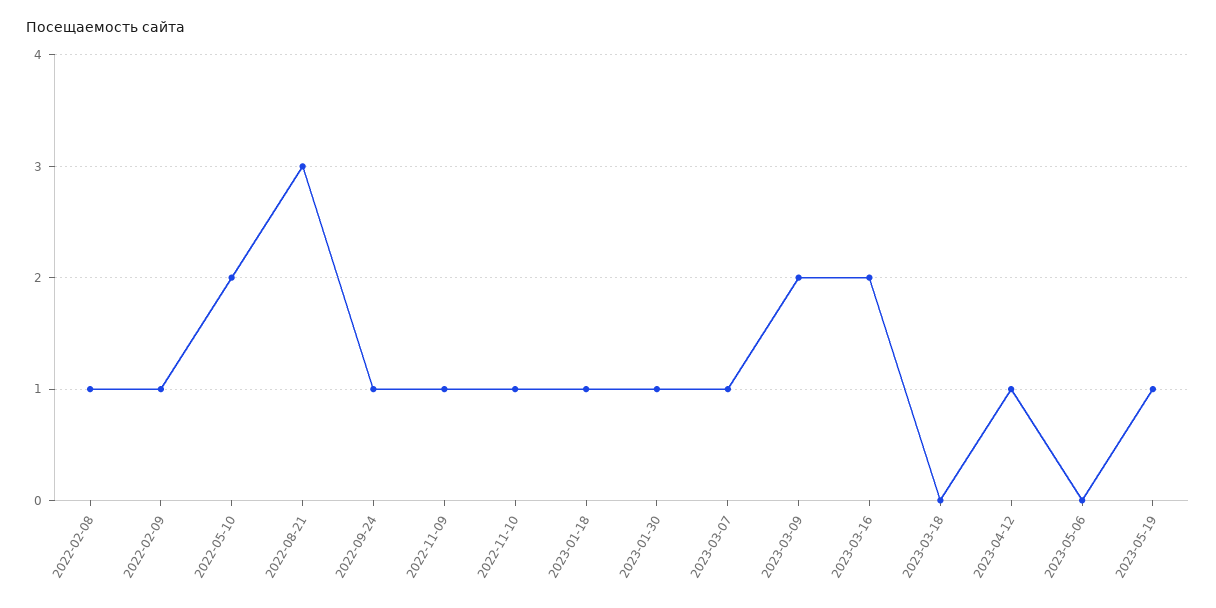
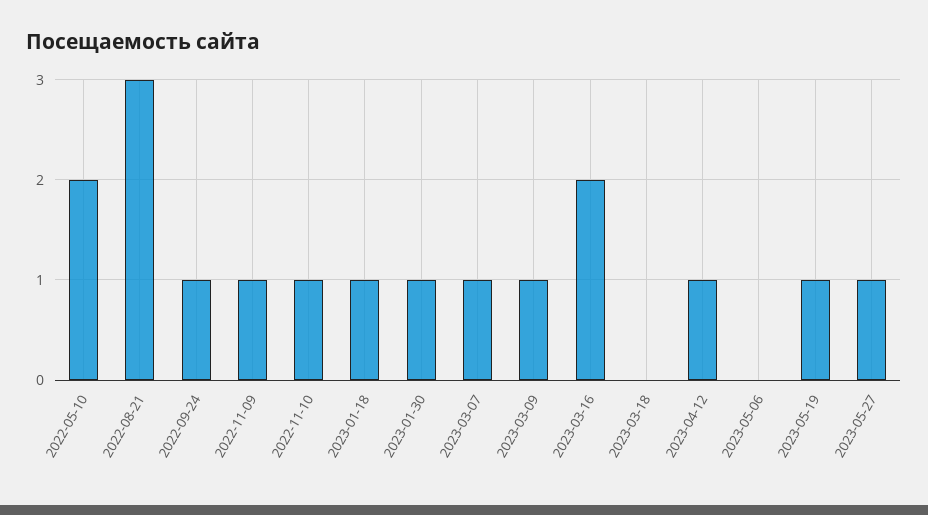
2022-02-08: 1 -> none
2022-02-09: 1 -> none
2023-03-09: 2 -> 1
2023-05-27: none -> 1

